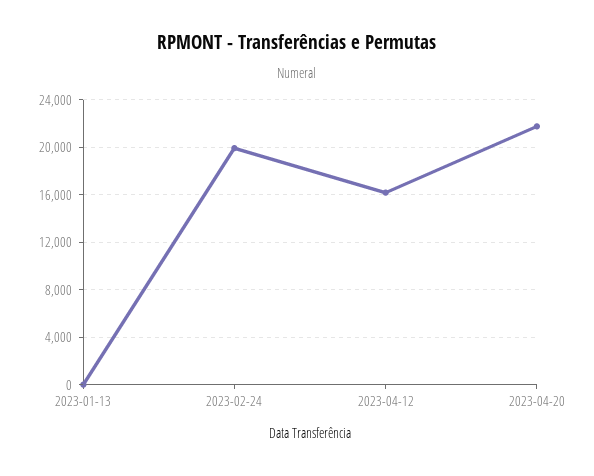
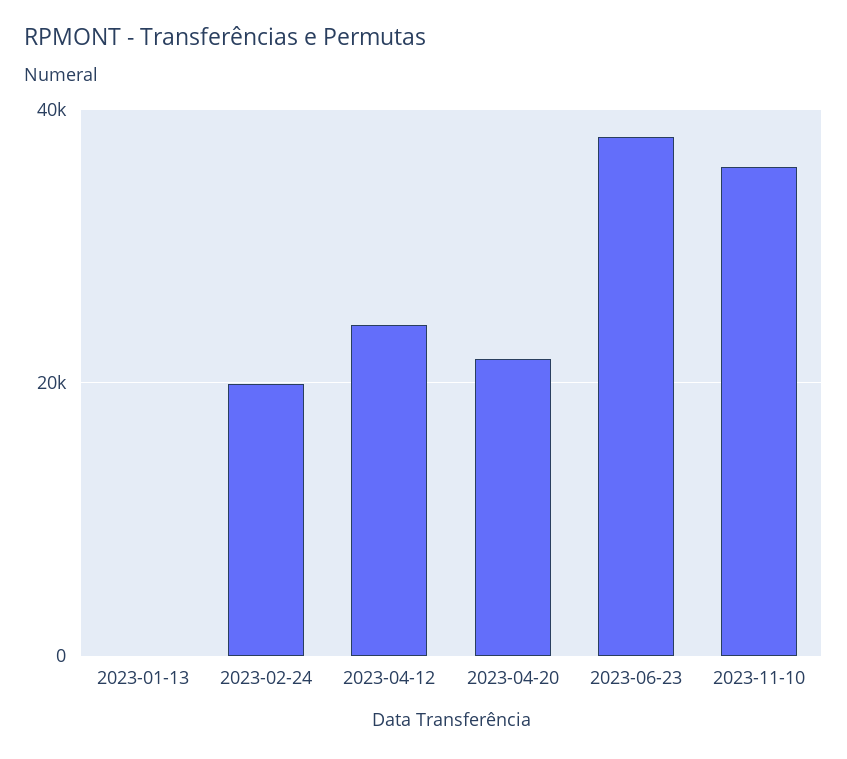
2023-04-12: 16000 -> 24000
2023-06-23: none -> 38000
2023-11-10: none -> 36000

